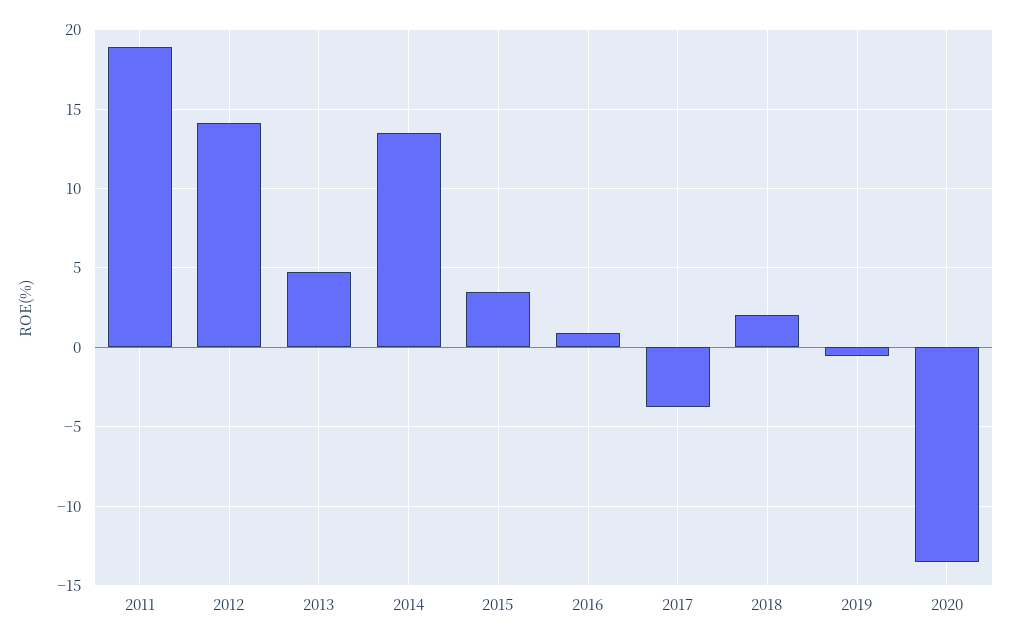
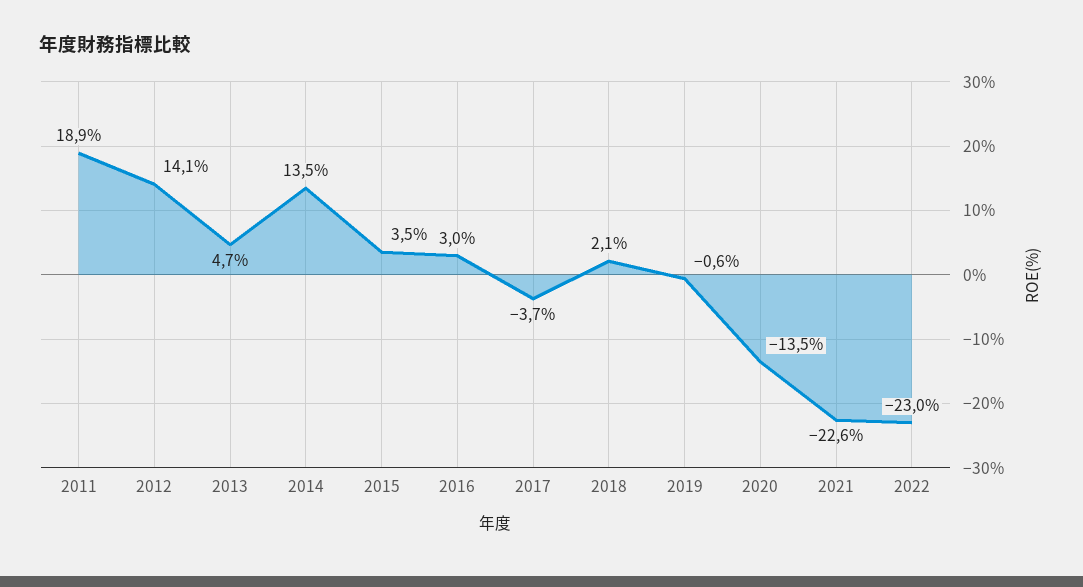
2016: 1 -> 3
2021: none -> -22.6
2022: none -> -23

